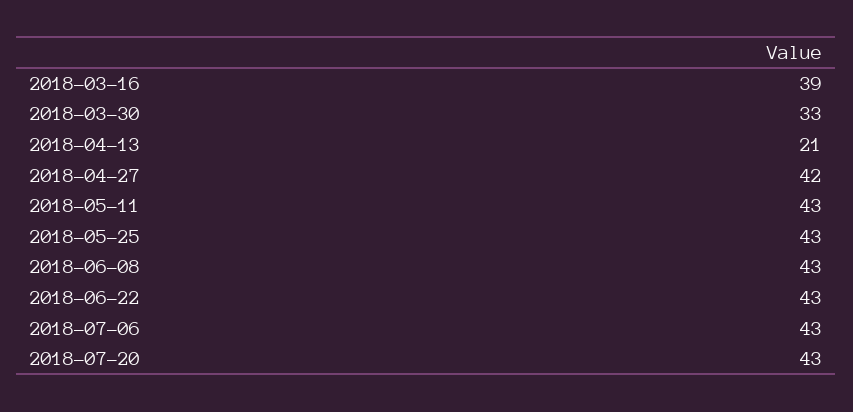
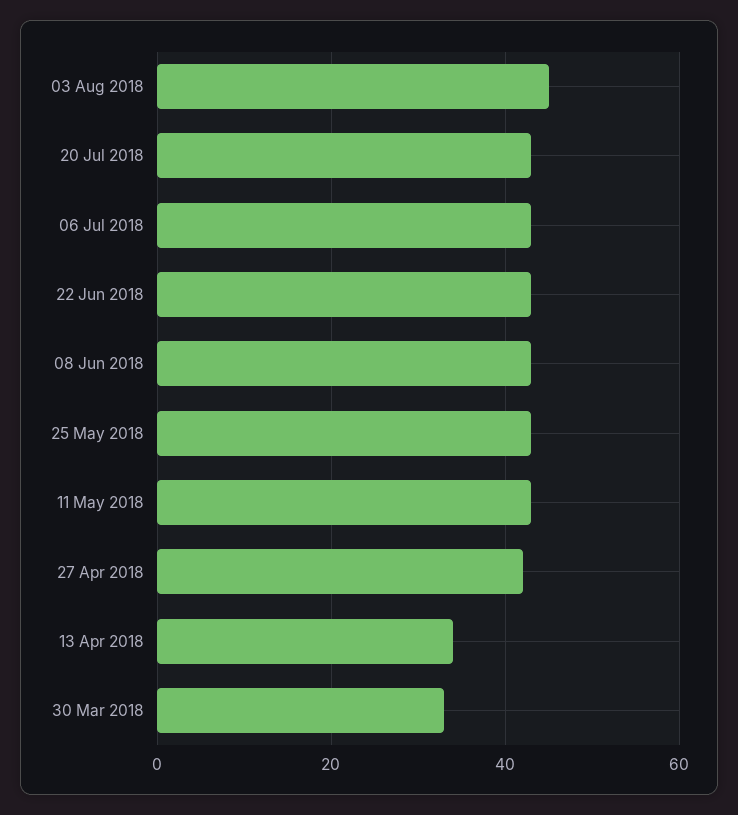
2018-03-16: 39 -> none
2018-04-13: 21 -> 35
03 Aug 2018: none -> 45

